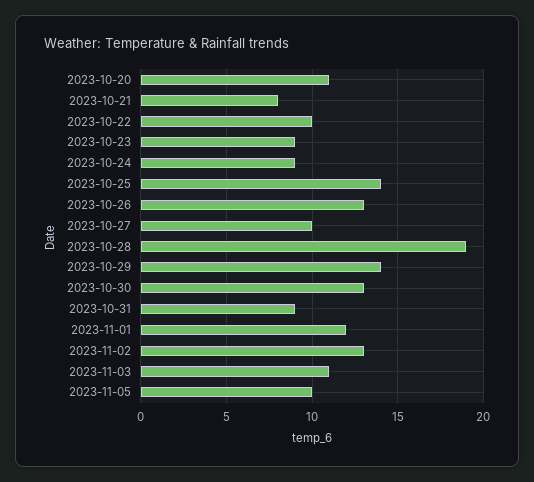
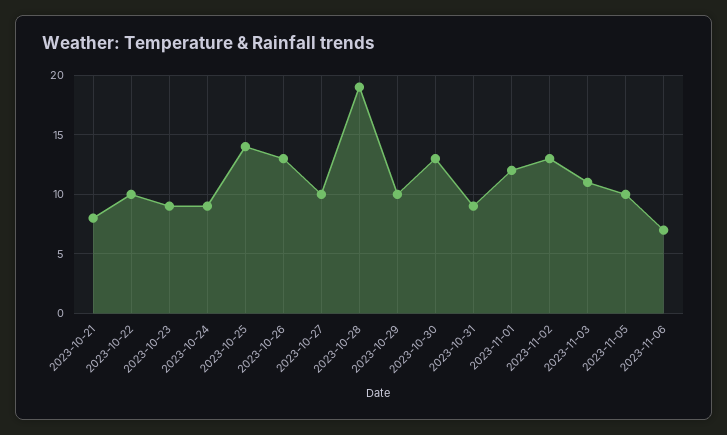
2023-10-20: 11 -> none
2023-10-29: 14 -> 10
2023-11-06: none -> 7

